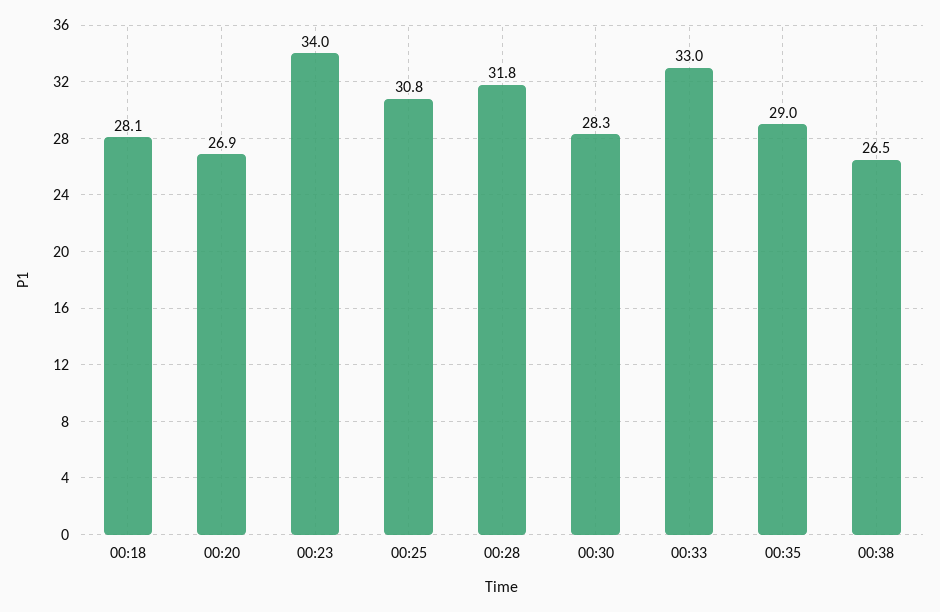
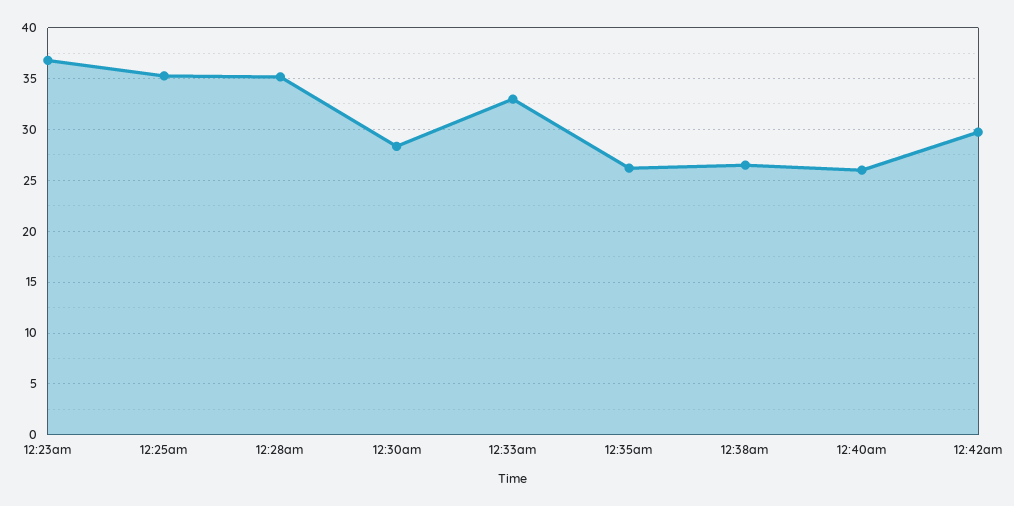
00:18: 28.1 -> none
00:20: 26.9 -> none
00:23: 34 -> 37
00:25: 30.8 -> 35
00:28: 31.8 -> 35
00:35: 29 -> 26
12:40am: none -> 26
12:42am: none -> 30

